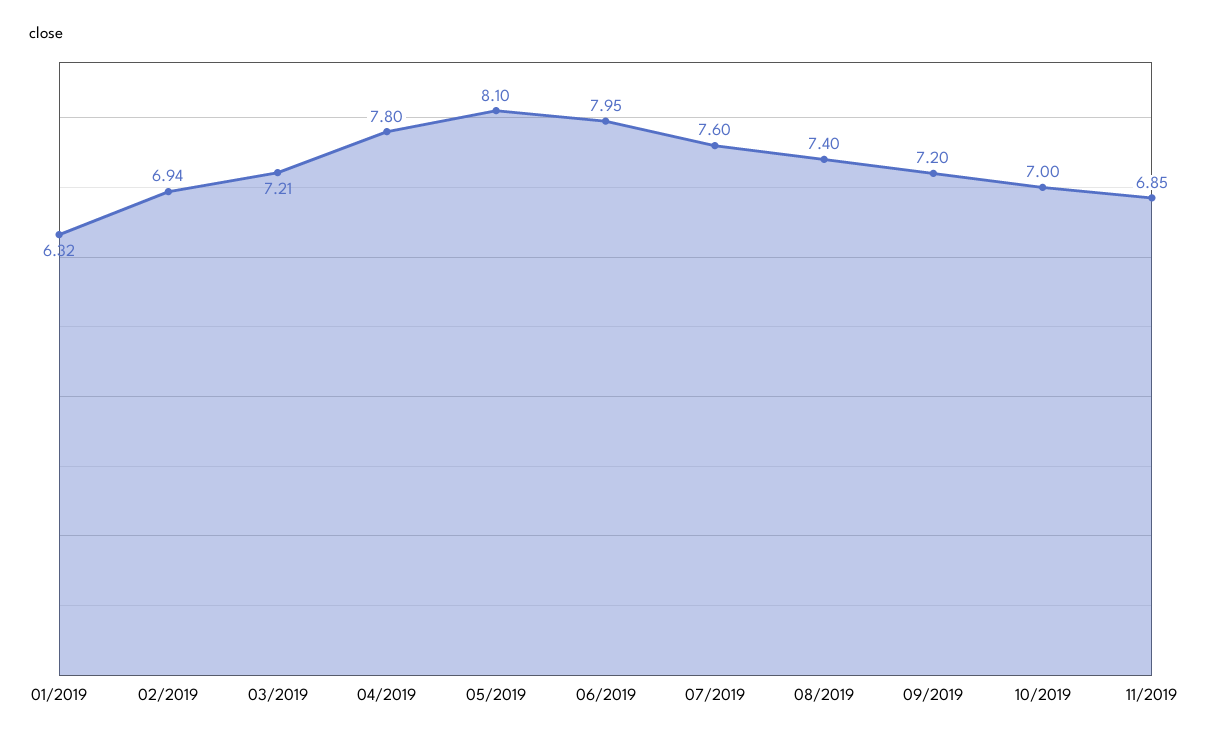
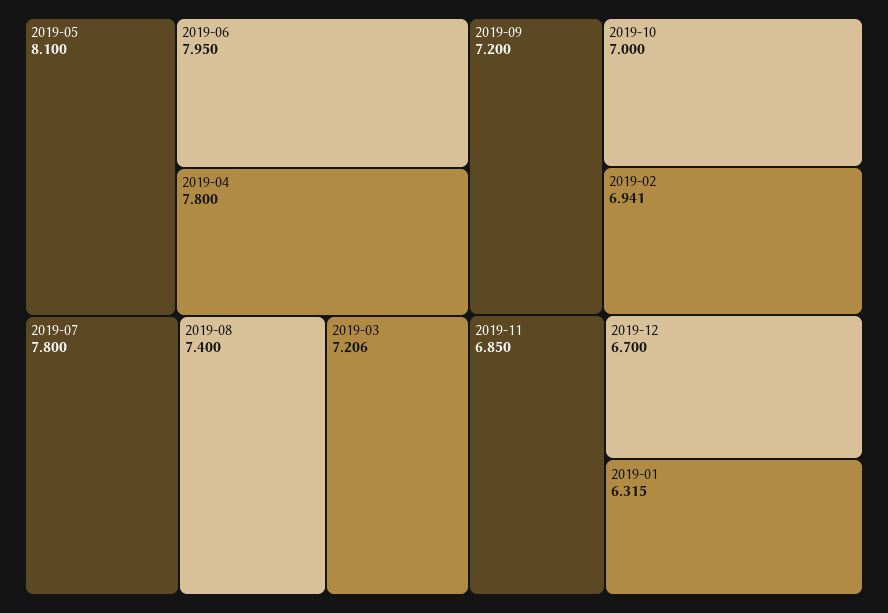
07/2019: 7.6 -> 7.8
2019-12: none -> 6.7

